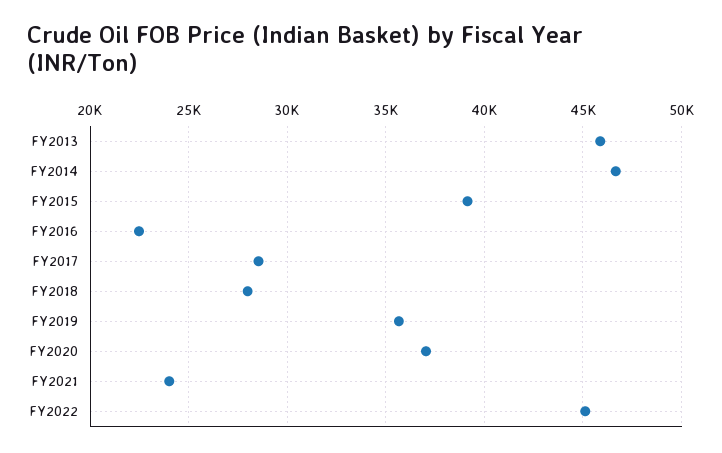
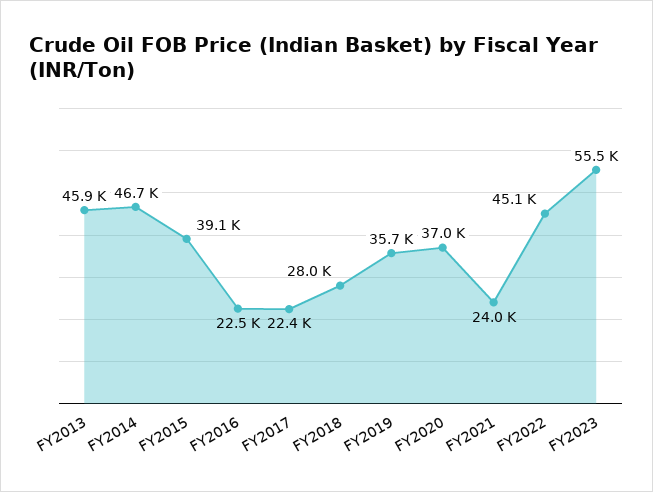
FY2017: 28500 -> 22400
FY2023: none -> 55500

